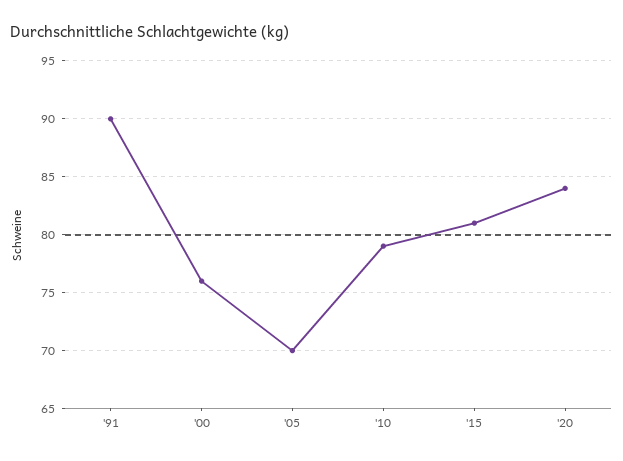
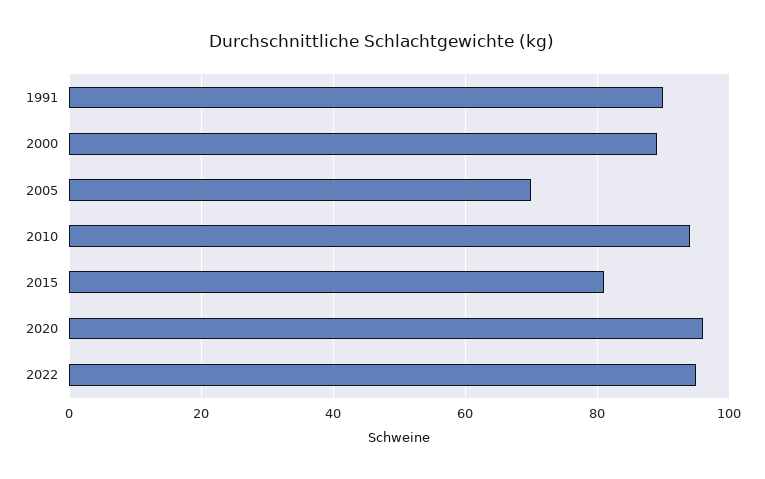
'00: 76 -> 90
'10: 79 -> 95
'20: 84 -> 95
2022: none -> 95

